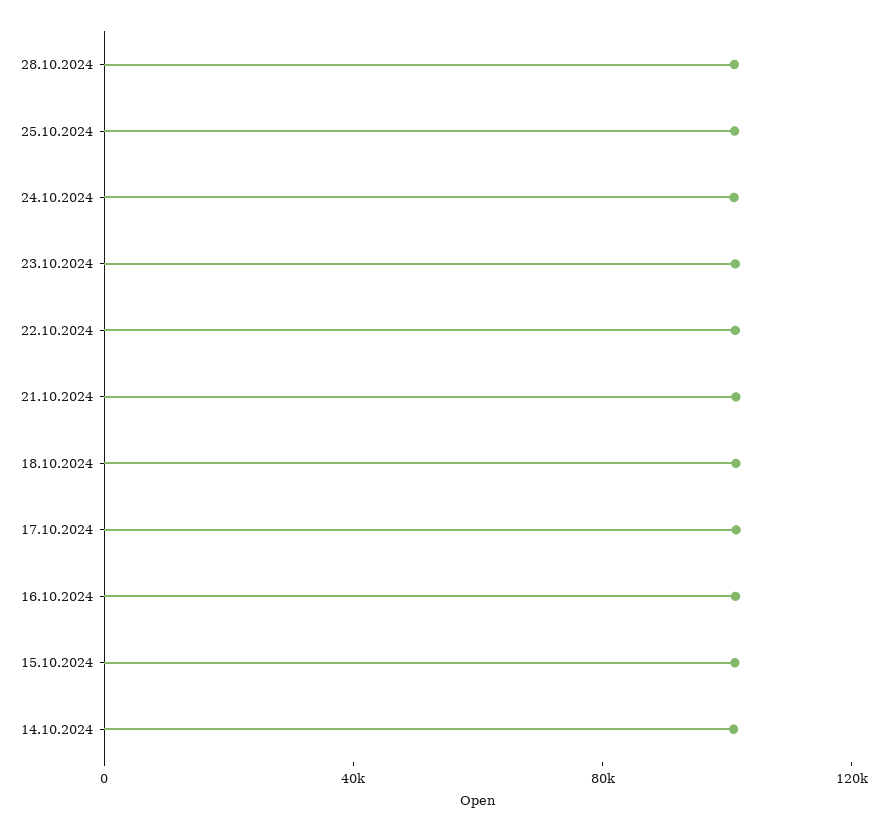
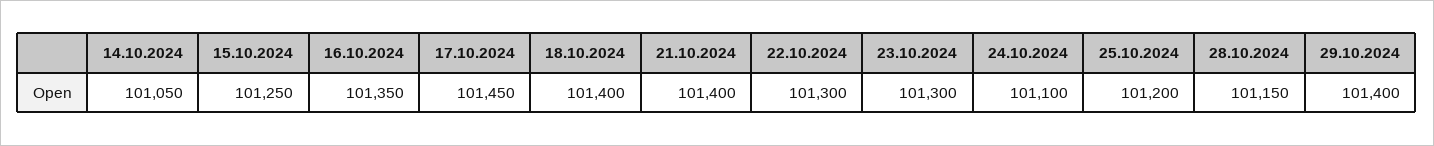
29.10.2024: none -> 101400

